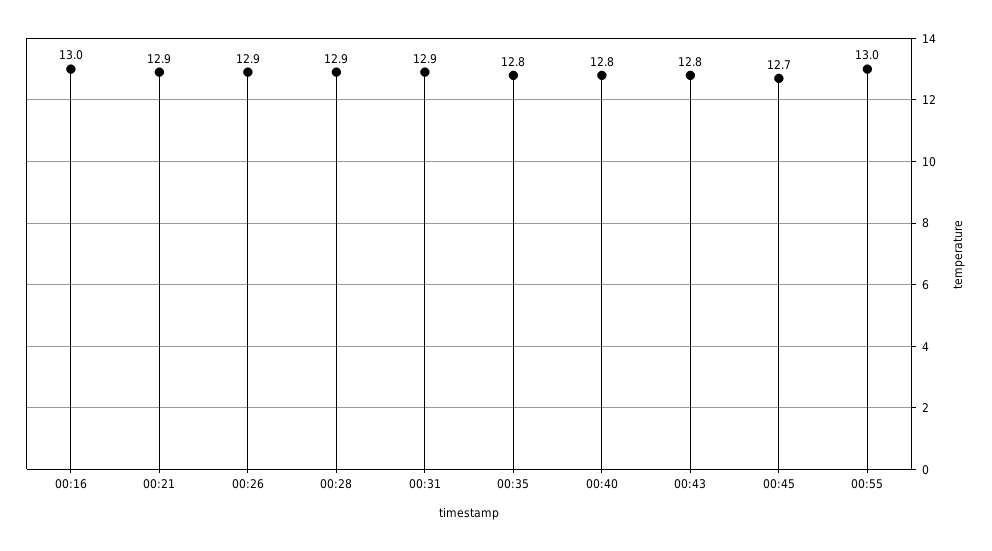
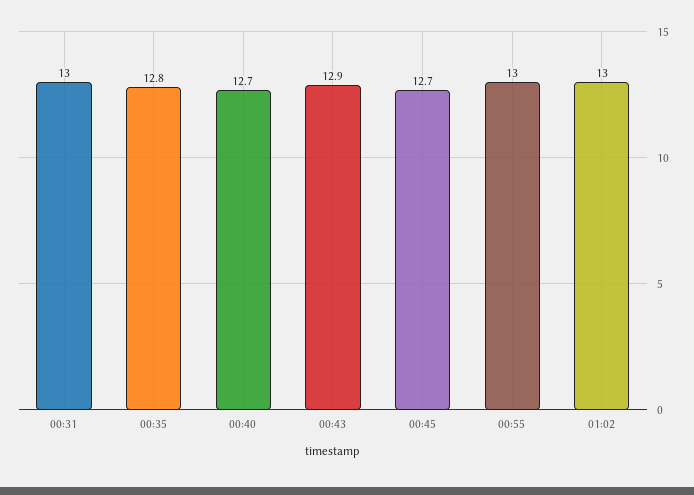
00:16: 13 -> none
00:21: 12.9 -> none
00:26: 12.9 -> none
00:28: 12.9 -> none
00:31: 12.9 -> 13
00:40: 12.8 -> 12.7
00:43: 12.8 -> 12.9
01:02: none -> 13

